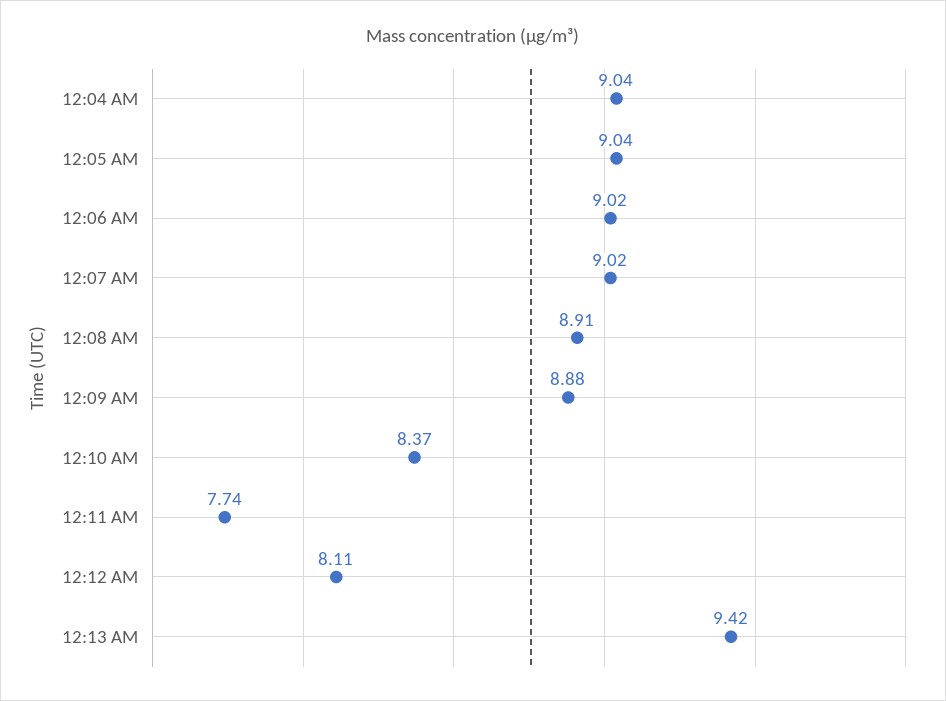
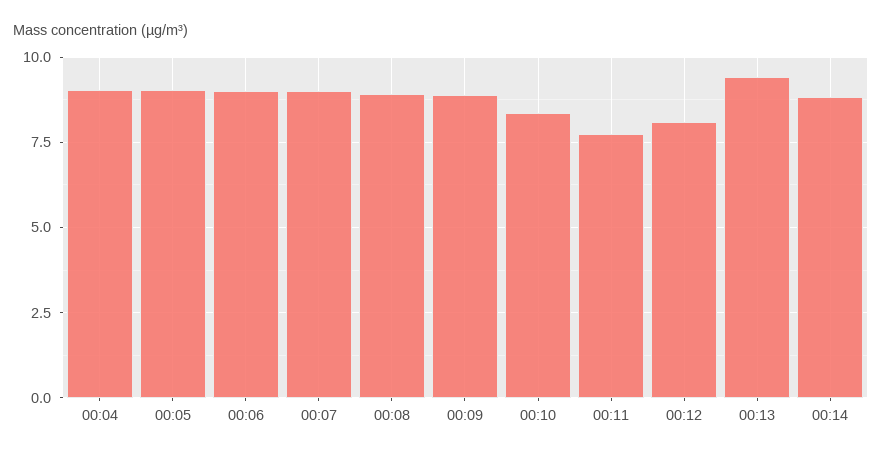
00:14: none -> 8.75

